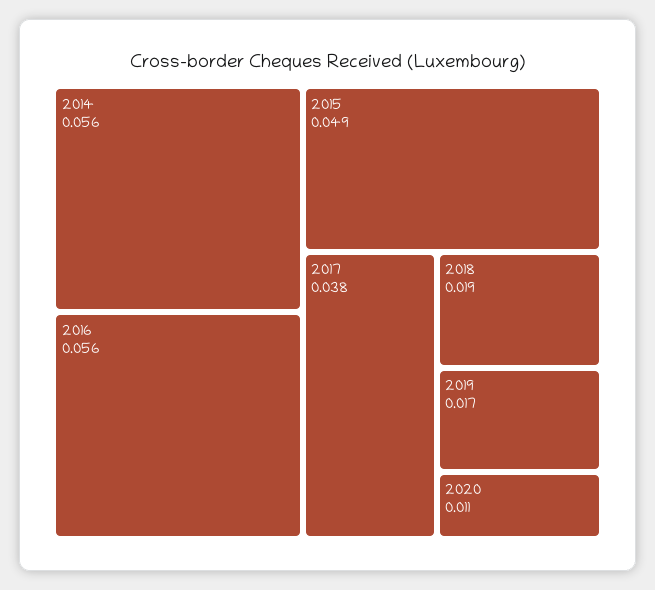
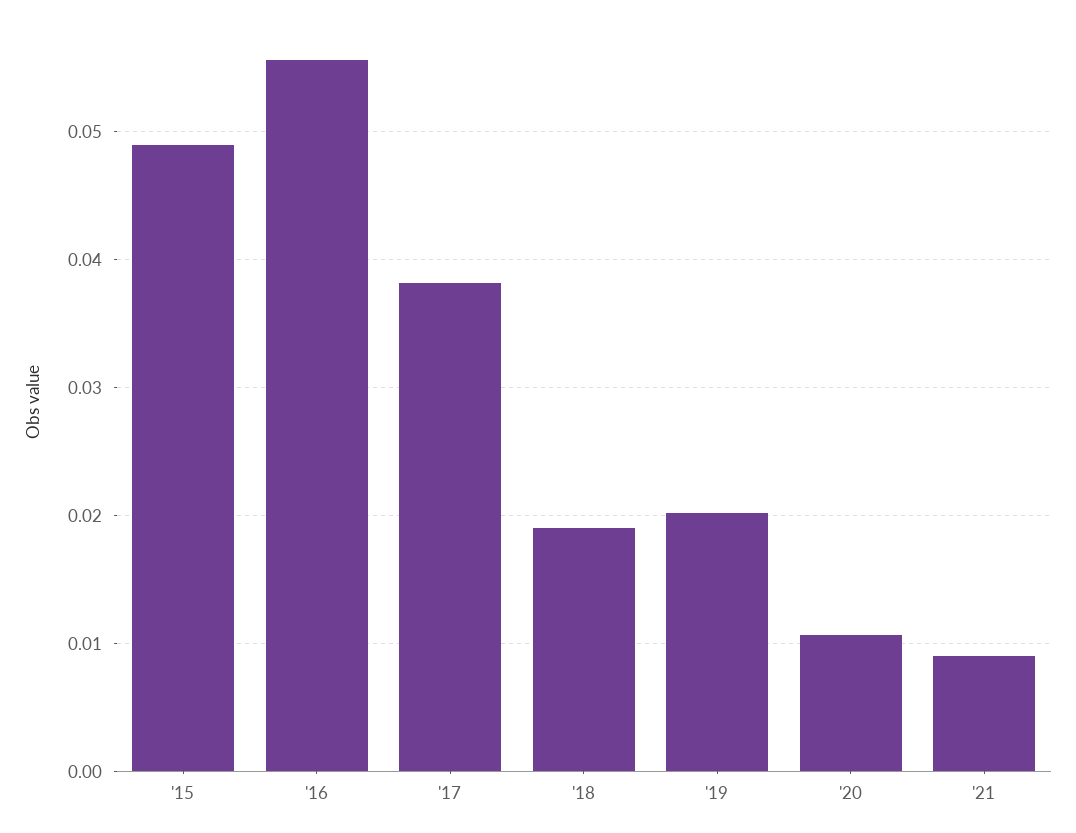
2014: 0.056 -> none
2019: 0.017 -> 0.02
'21: none -> 0.009

